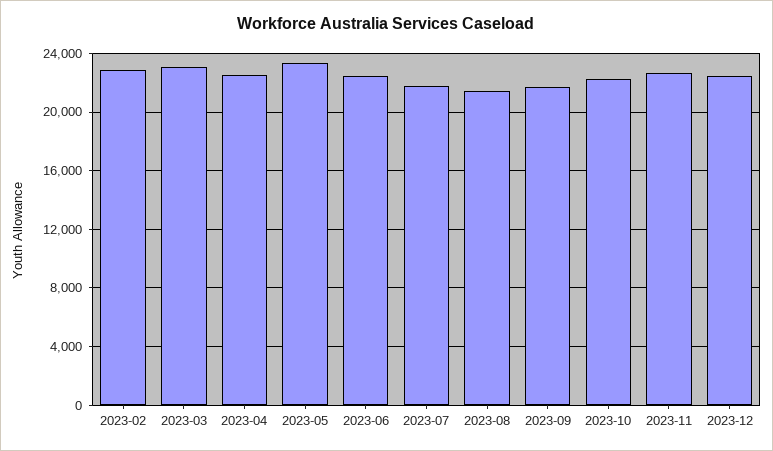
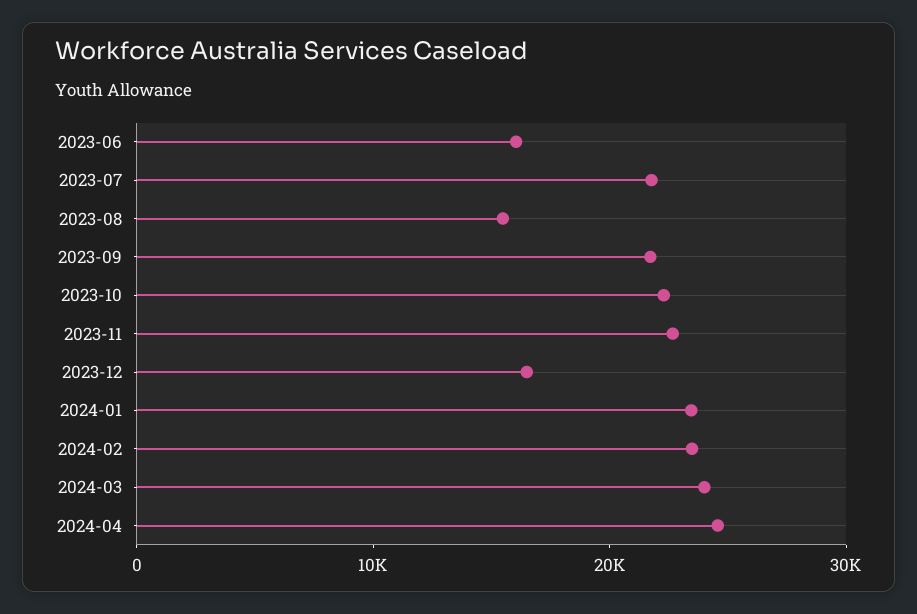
2023-02: 23000 -> none
2023-03: 23000 -> none
2023-04: 22500 -> none
2023-05: 23500 -> none
2023-06: 22500 -> 16000
2023-08: 21500 -> 16000
2023-12: 22500 -> 16000
2024-01: none -> 24000
2024-02: none -> 24000
2024-03: none -> 24000
2024-04: none -> 24000

